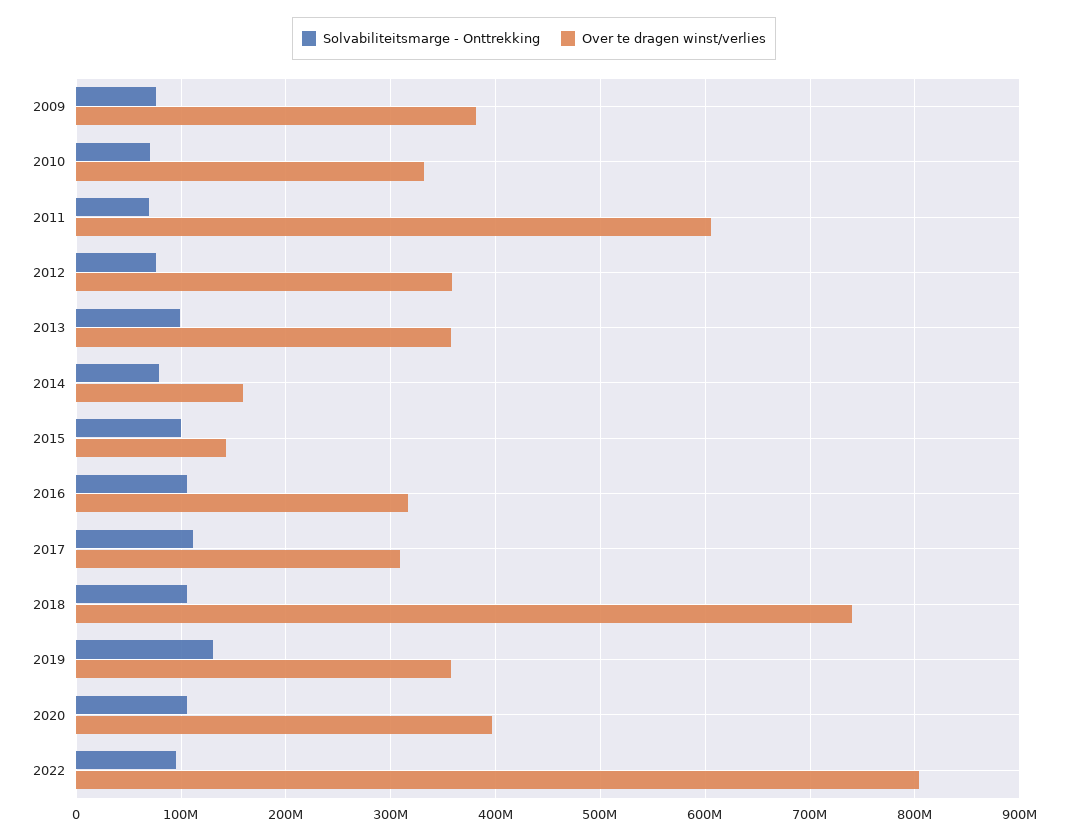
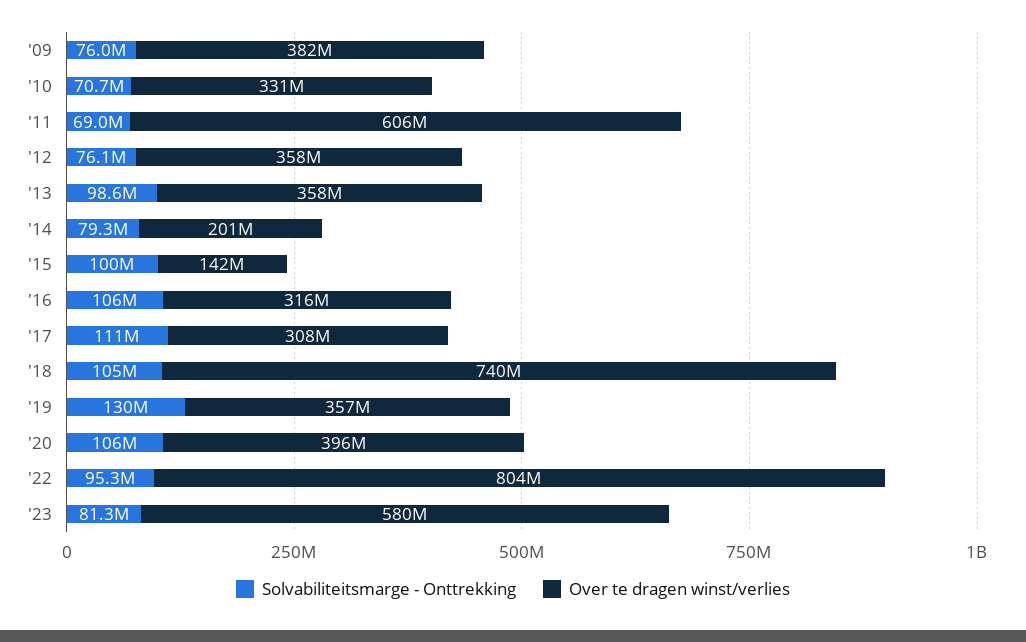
Over te dragen winst/verlies, 2014: 160000000 -> 201000000
Solvabiliteitsmarge - Onttrekking, '23: none -> 81300000
Over te dragen winst/verlies, '23: none -> 580000000

